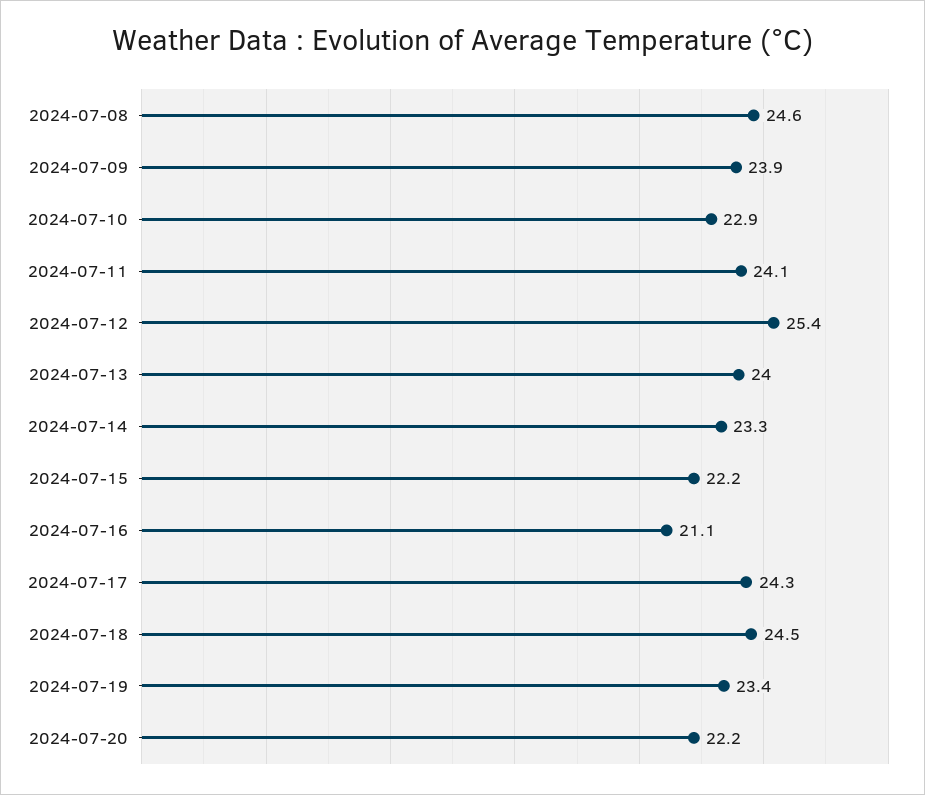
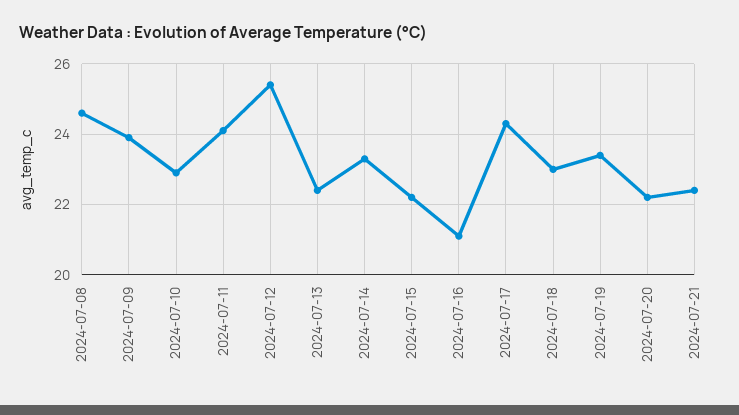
2024-07-13: 24 -> 22.5
2024-07-18: 24.5 -> 23
2024-07-21: none -> 22.5

